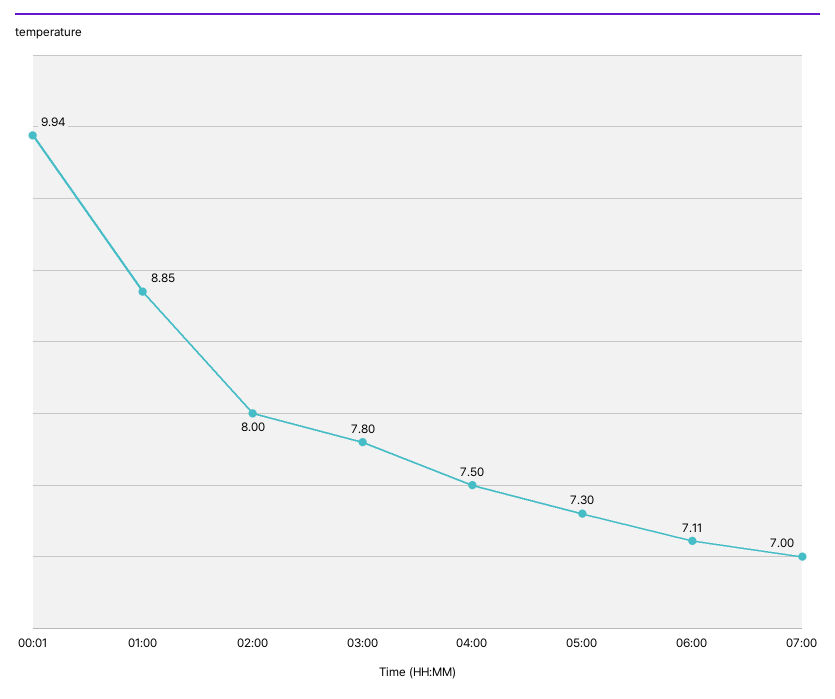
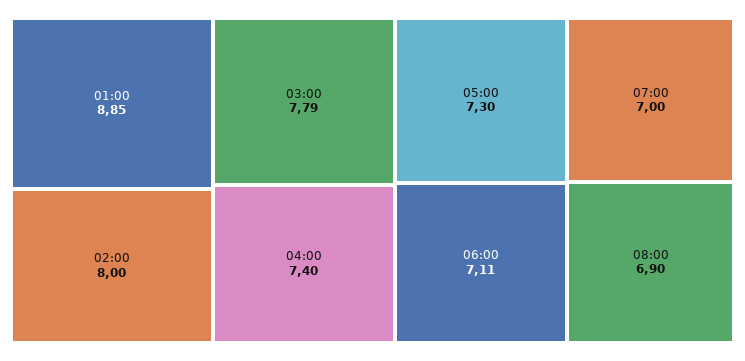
00:01: 9.94 -> none
03:00: 7.8 -> 7.79
04:00: 7.5 -> 7.4
08:00: none -> 6.9

